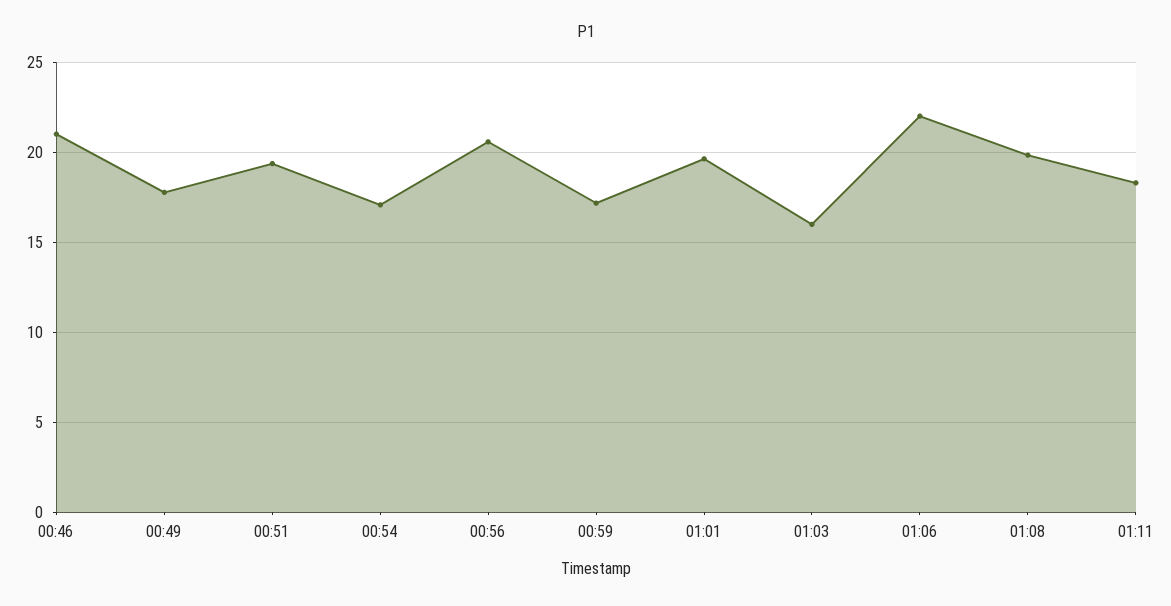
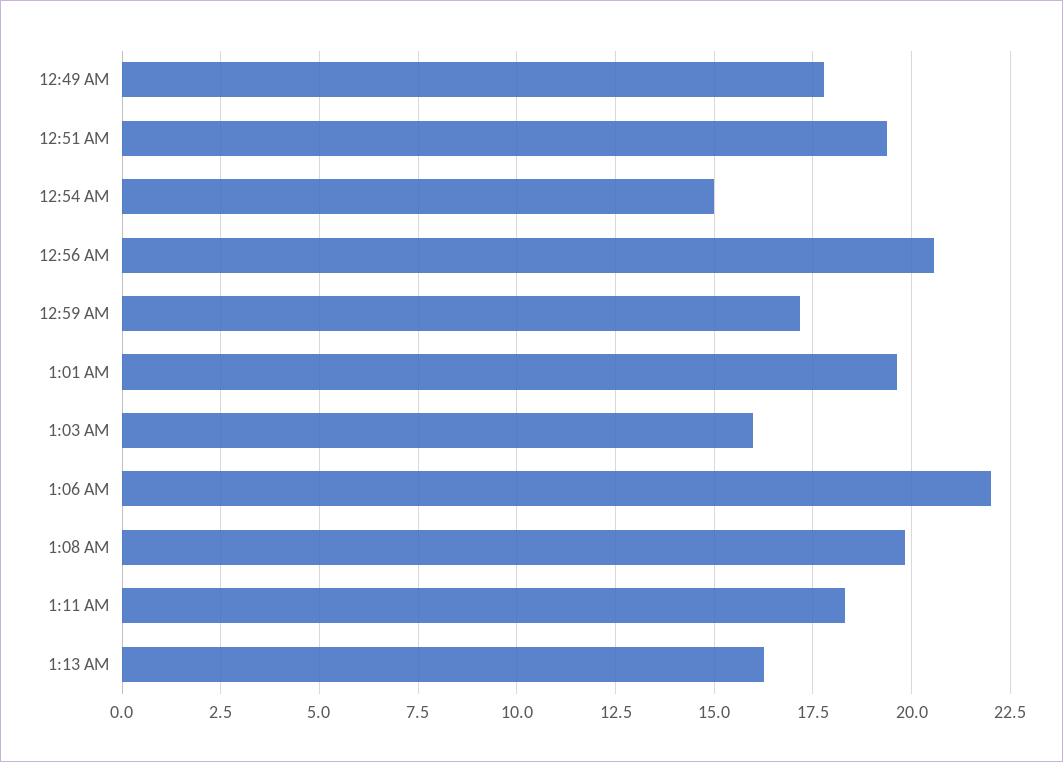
00:46: 21 -> none
00:54: 17 -> 15
1:13 AM: none -> 16.25

